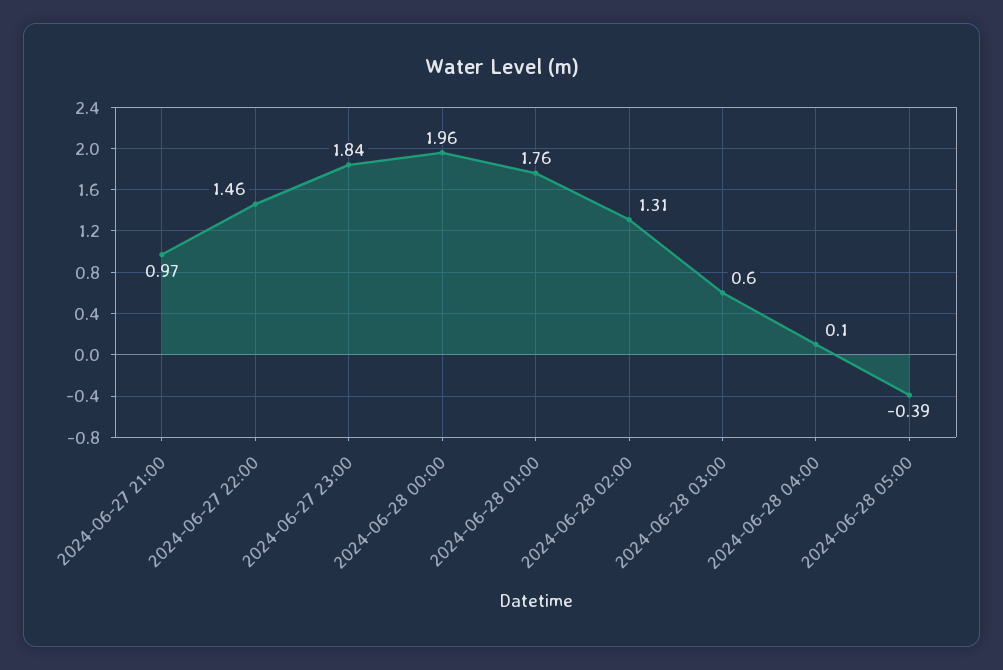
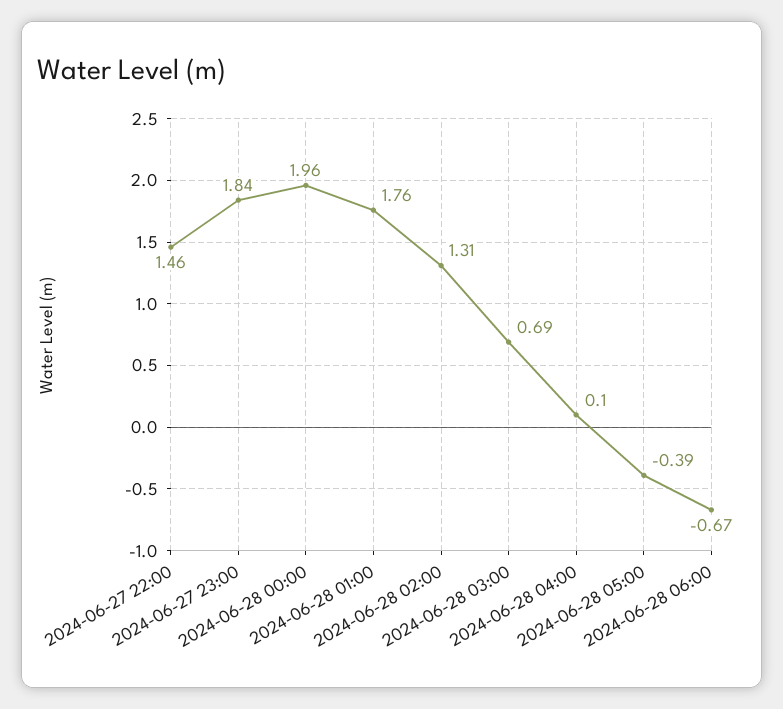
2024-06-27 21:00: 0.97 -> none
2024-06-28 03:00: 0.6 -> 0.69
2024-06-28 06:00: none -> -0.67

